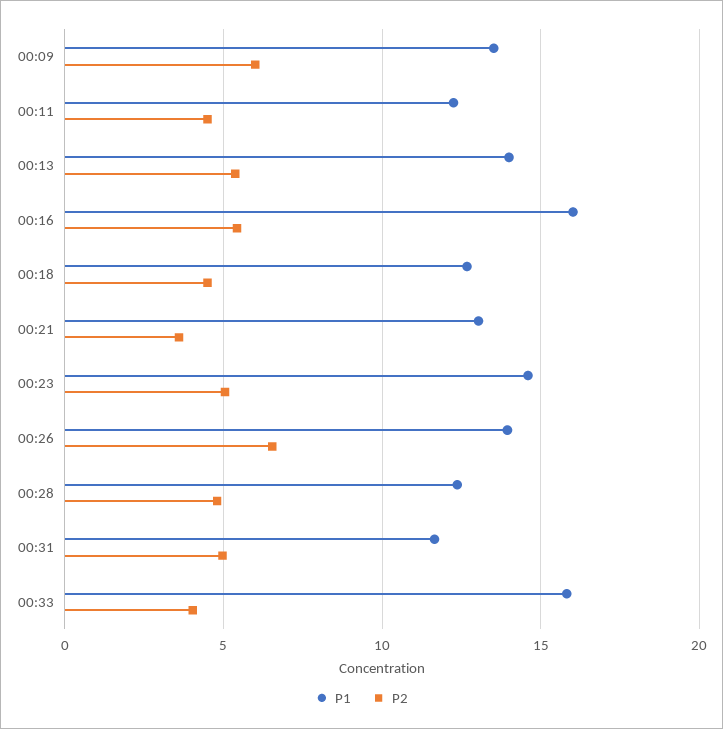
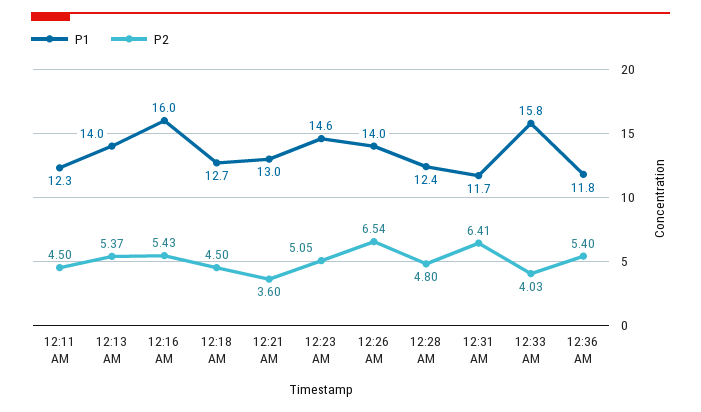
P1, 00:09: 13.5 -> none
P2, 00:09: 6 -> none
P2, 00:31: 5 -> 6.41
P1, 12:36 AM: none -> 11.8
P2, 12:36 AM: none -> 5.4

